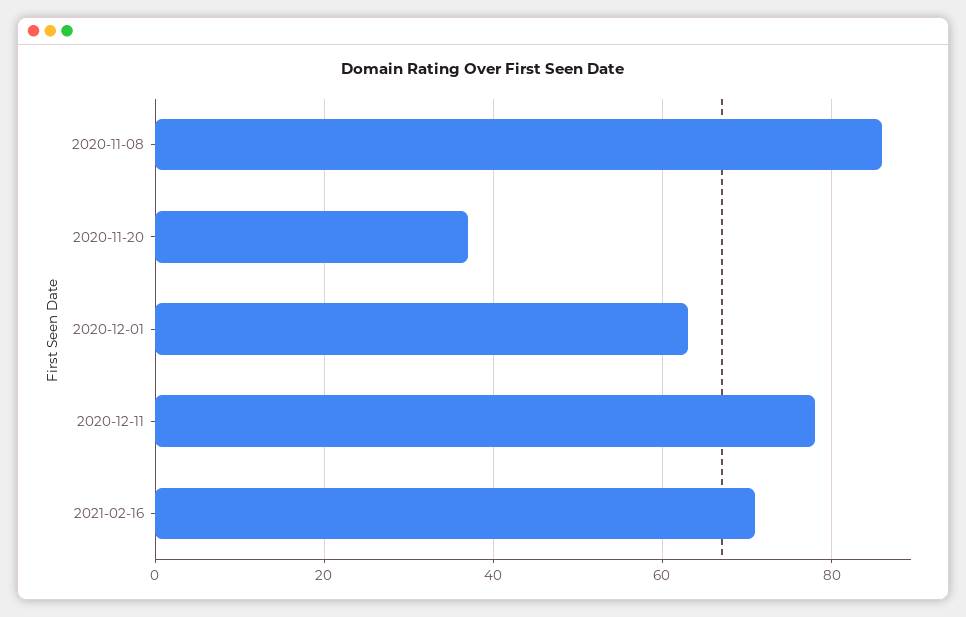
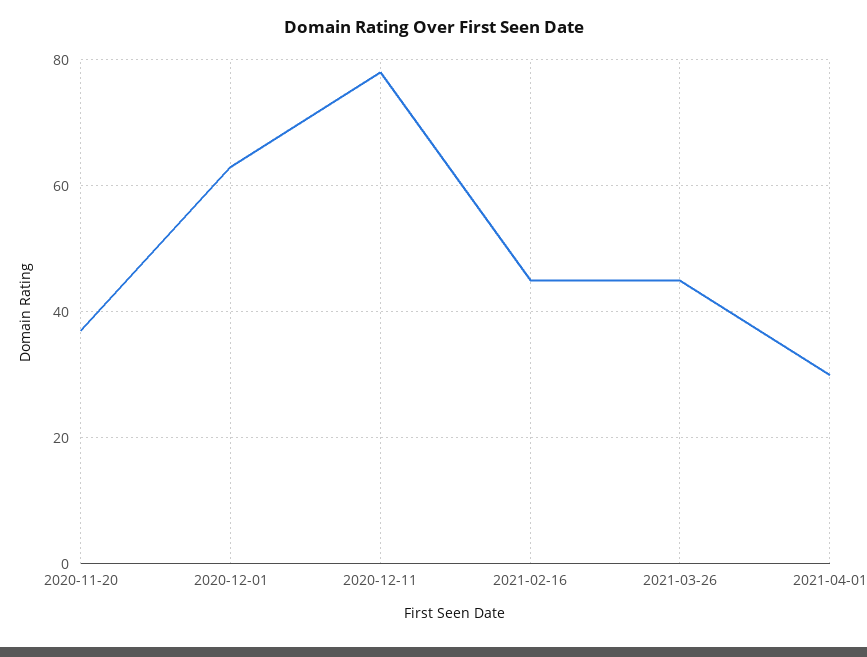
2020-11-08: 85 -> none
2021-02-16: 70 -> 45
2021-03-26: none -> 45
2021-04-01: none -> 30

